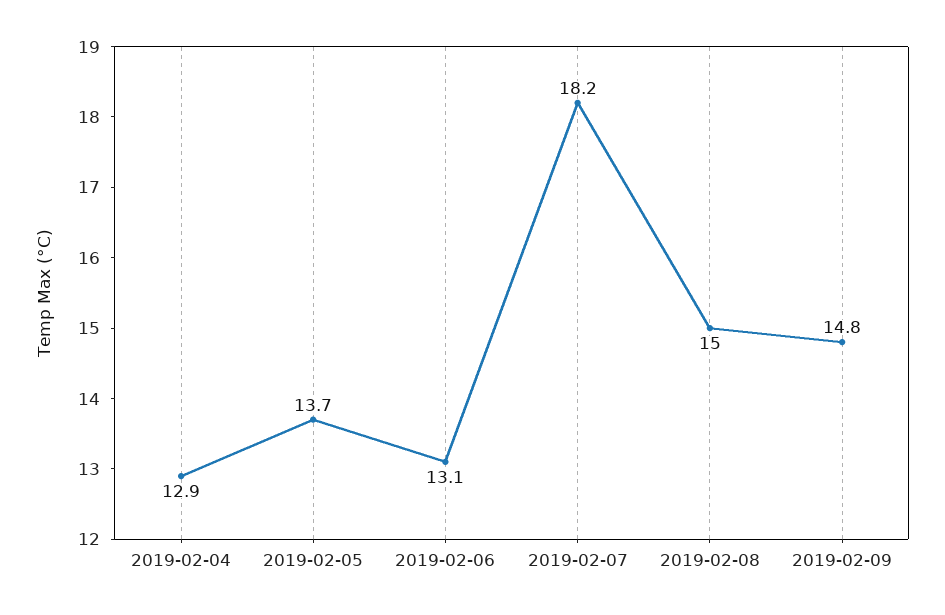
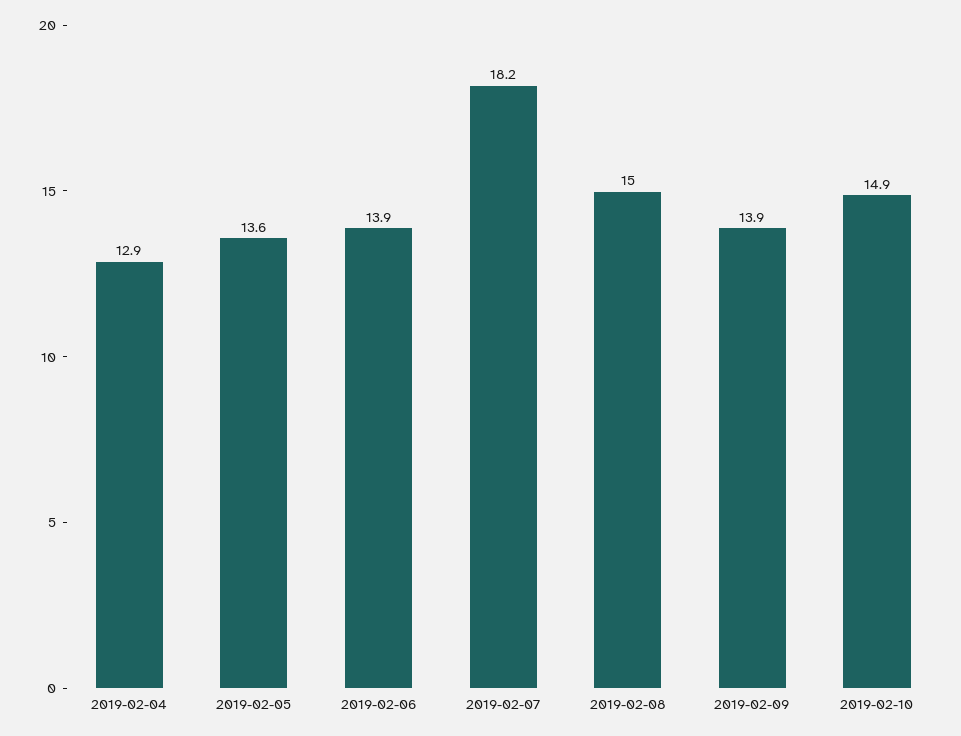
2019-02-05: 13.7 -> 13.6
2019-02-06: 13.1 -> 13.9
2019-02-09: 14.8 -> 13.9
2019-02-10: none -> 14.9

